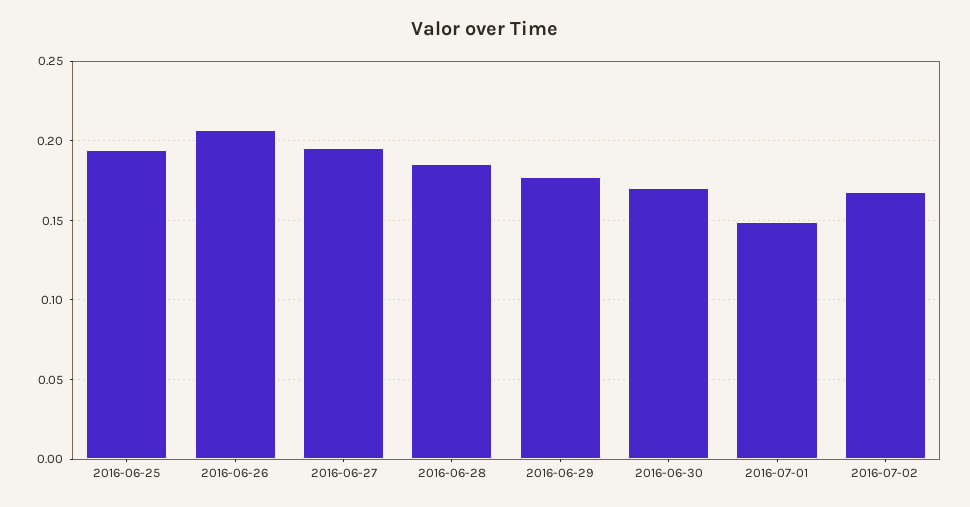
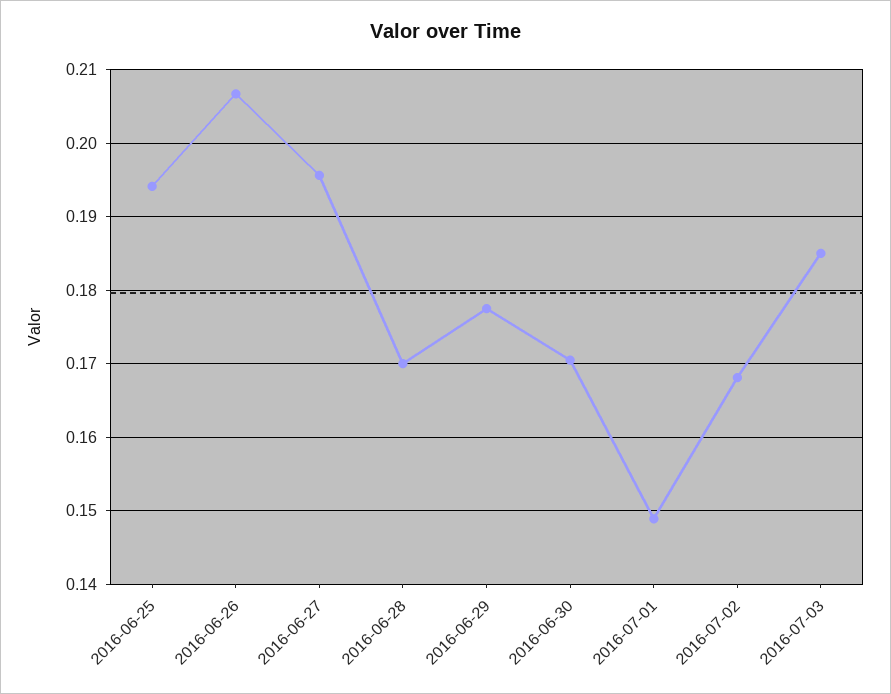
2016-06-28: 0.185 -> 0.17
2016-07-03: none -> 0.185

